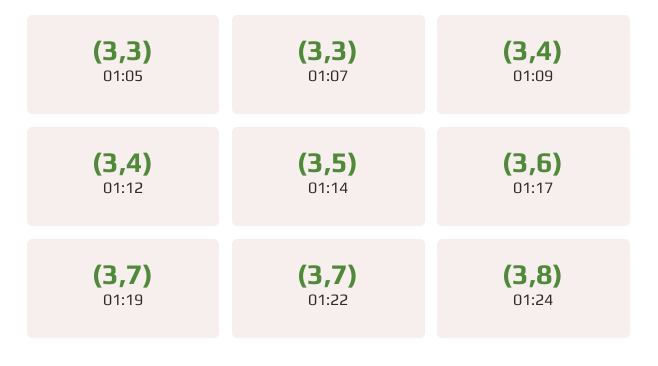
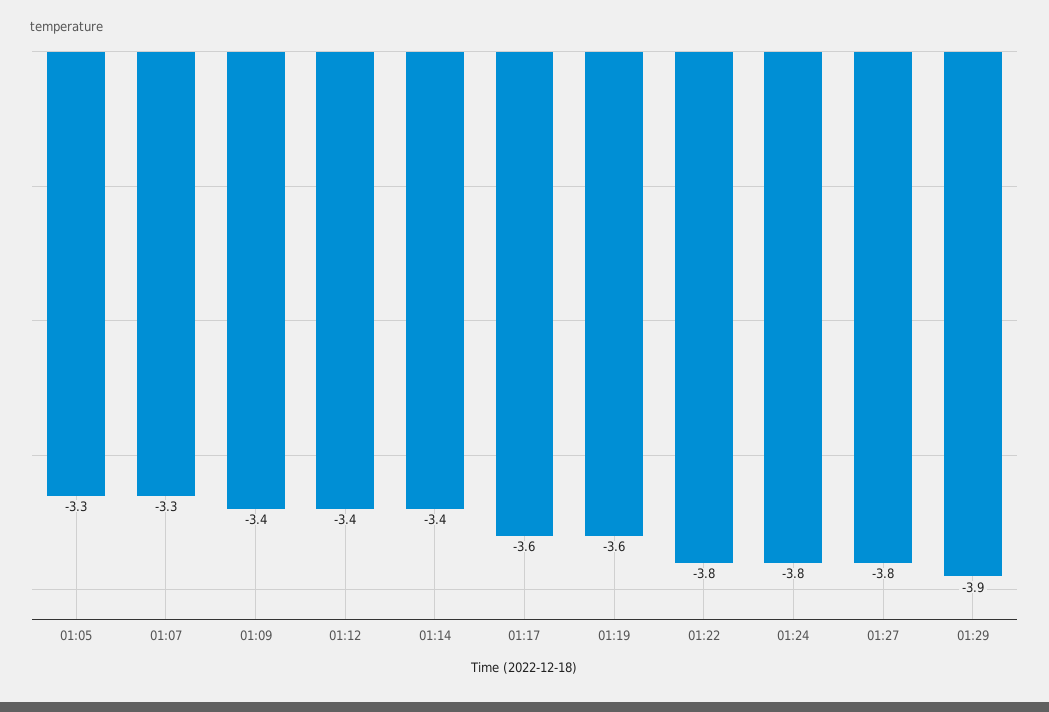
01:14: -3.5 -> -3.4
01:19: -3.7 -> -3.6
01:22: -3.7 -> -3.8
01:27: none -> -3.8
01:29: none -> -3.9

